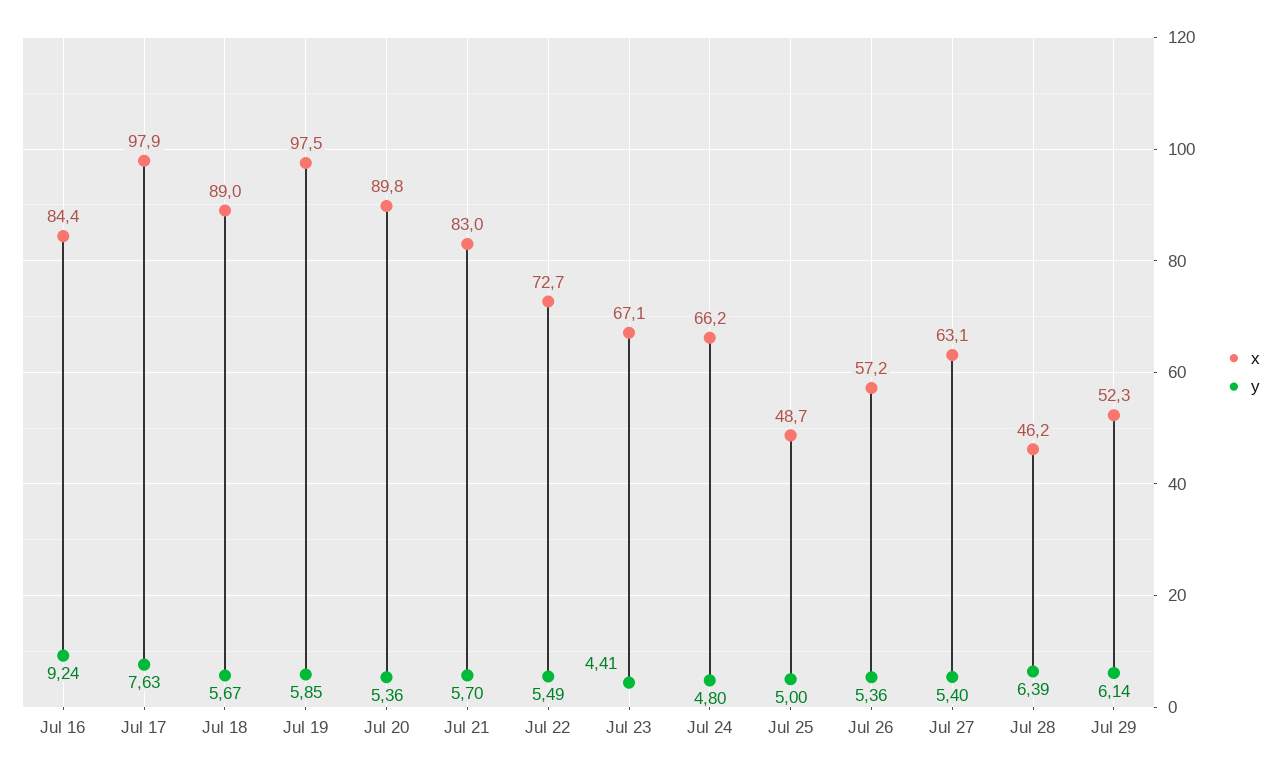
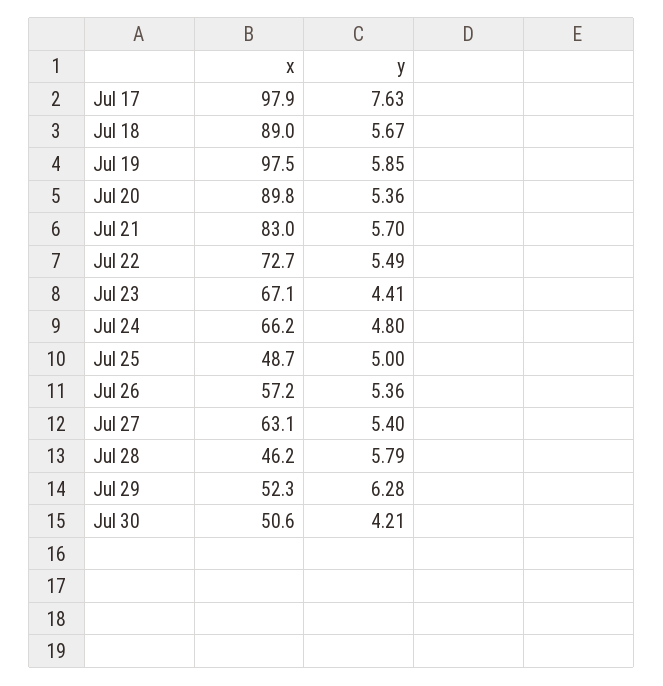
x, Jul 16: 84.4 -> none
y, Jul 16: 9.24 -> none
y, Jul 28: 6.39 -> 5.79
y, Jul 29: 6.14 -> 6.28
x, Jul 30: none -> 50.6
y, Jul 30: none -> 4.21

